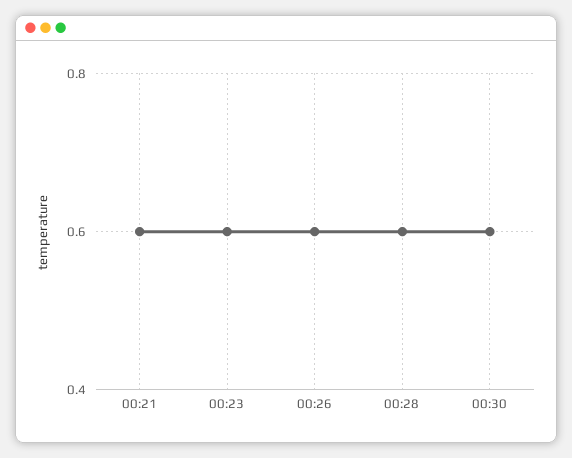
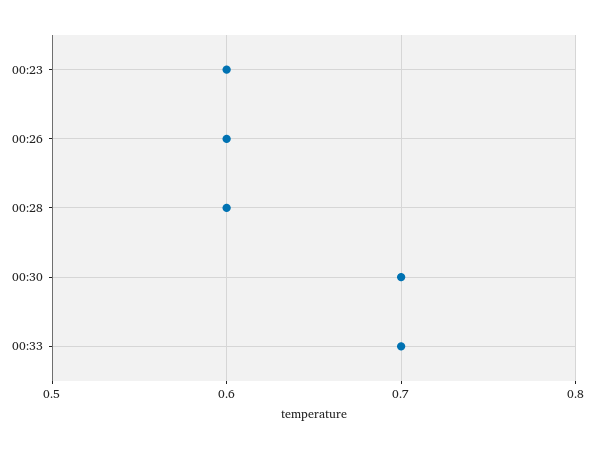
00:21: 0.6 -> none
00:30: 0.6 -> 0.7
00:33: none -> 0.7

